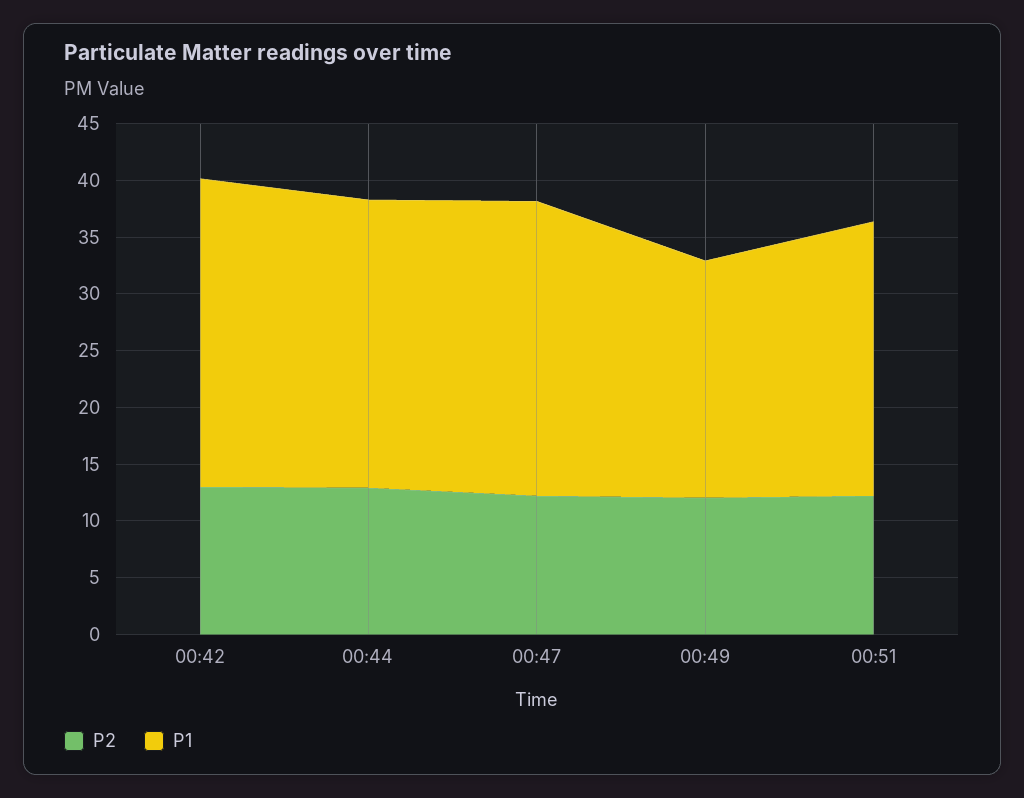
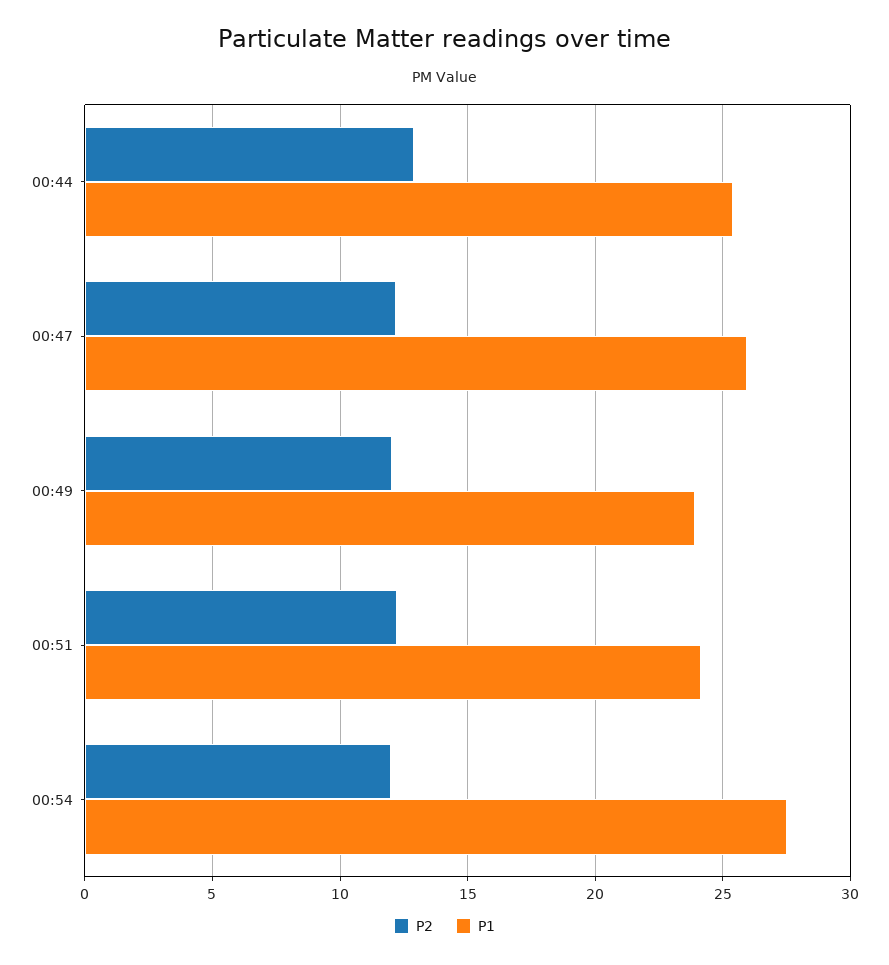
P2, 00:42: 13 -> none
P1, 00:42: 27 -> none
P1, 00:49: 21 -> 24
P2, 00:54: none -> 12
P1, 00:54: none -> 27.5

